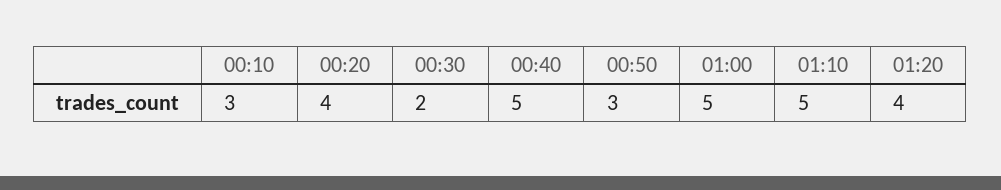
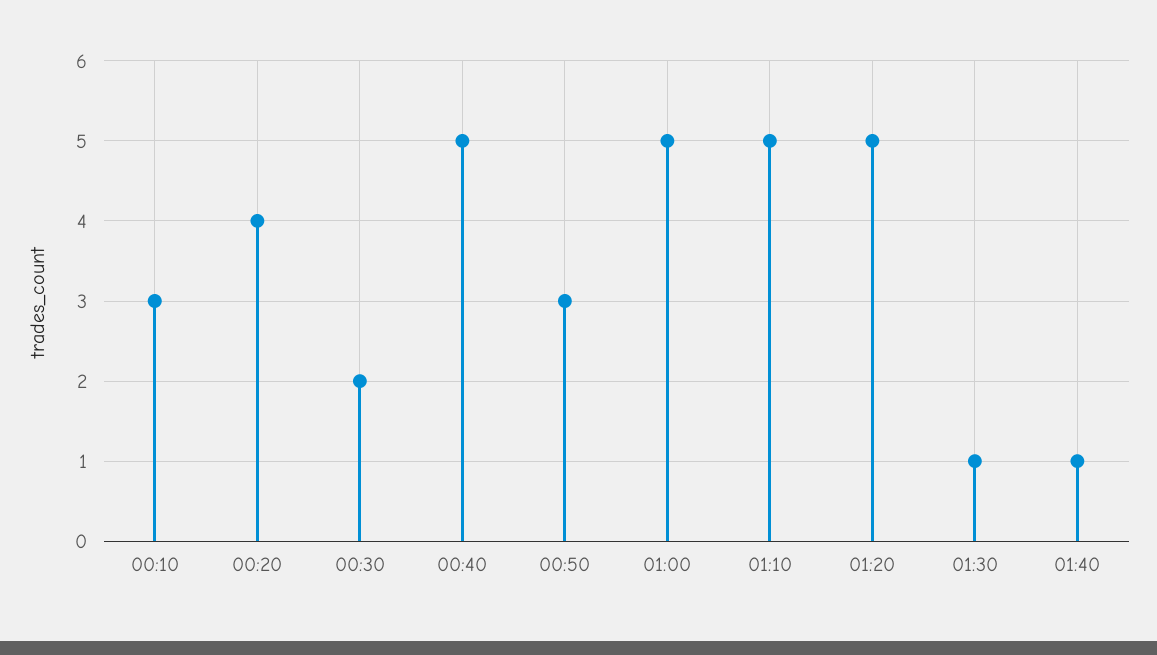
01:20: 4 -> 5
01:30: none -> 1
01:40: none -> 1

